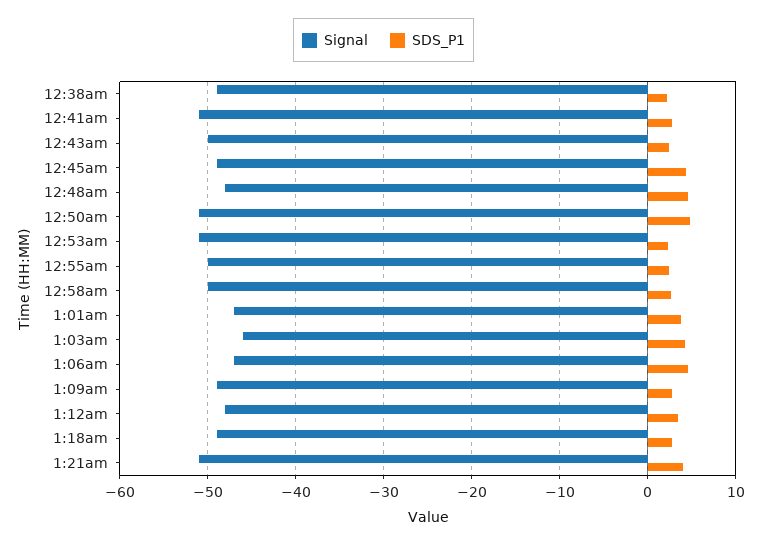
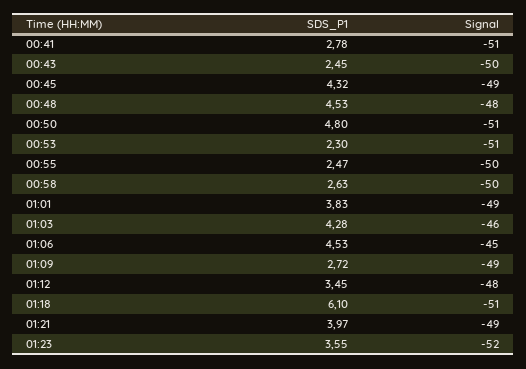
Signal, 12:38am: -49 -> none
SDS_P1, 12:38am: 2 -> none
Signal, 1:01am: -47 -> -49
Signal, 1:06am: -47 -> -45
Signal, 1:18am: -49 -> -51
SDS_P1, 1:18am: 3 -> 6.1
Signal, 1:21am: -51 -> -49
SDS_P1, 01:23: none -> 3.55
Signal, 01:23: none -> -52

